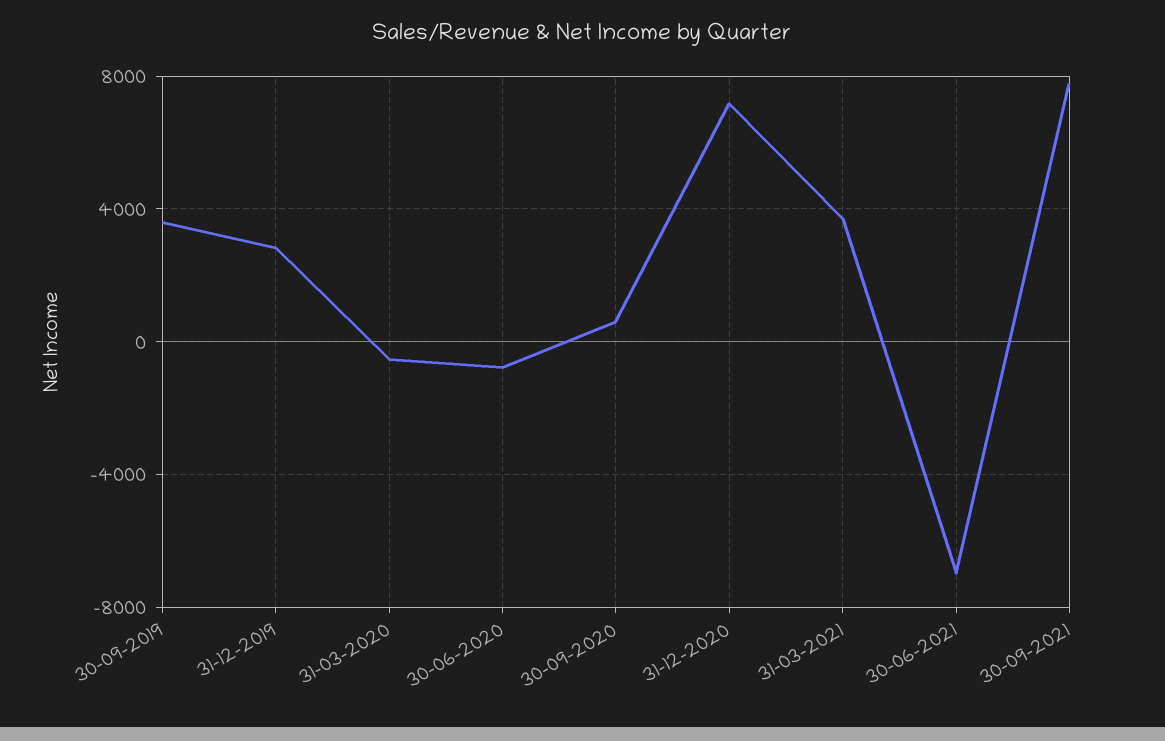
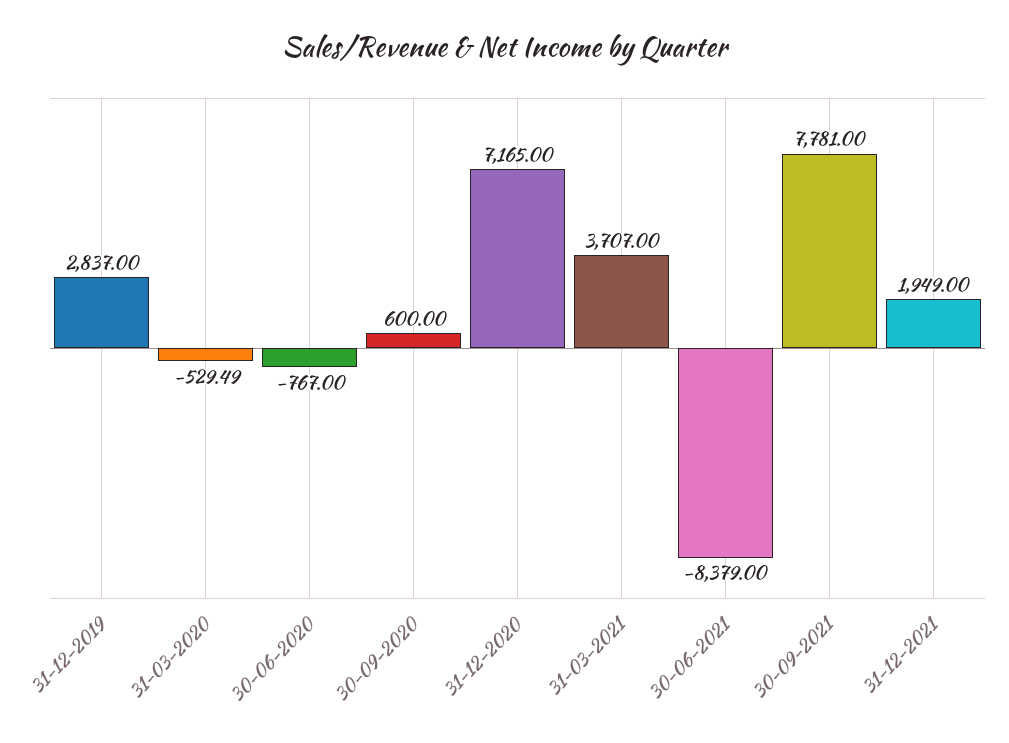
30-09-2019: 3500 -> none
30-06-2021: -7000 -> -8379
31-12-2021: none -> 1949

